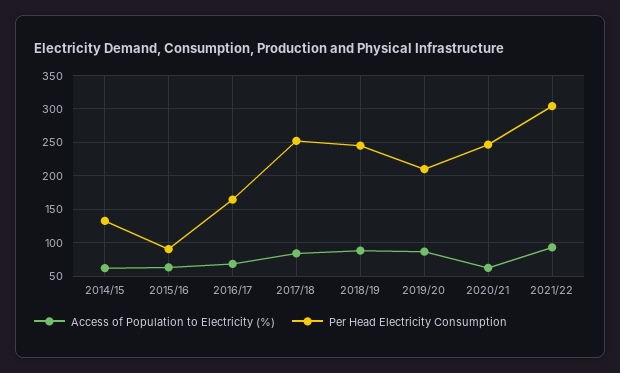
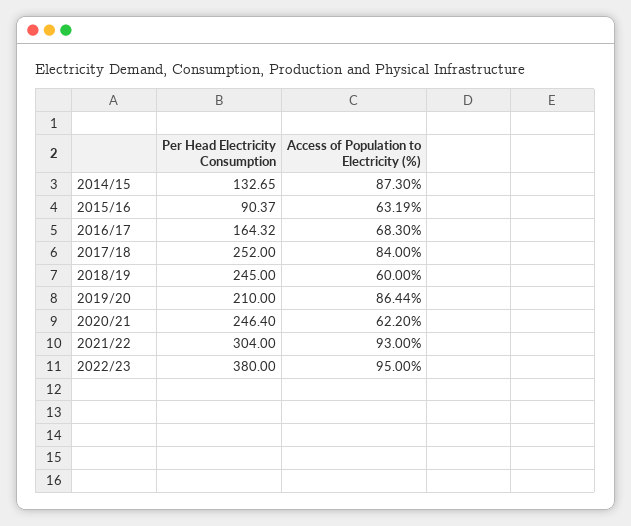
Access of Population to Electricity (%), 2014/15: 60 -> 87.3
Access of Population to Electricity (%), 2018/19: 90 -> 60
Per Head Electricity Consumption, 2022/23: none -> 380
Access of Population to Electricity (%), 2022/23: none -> 95

